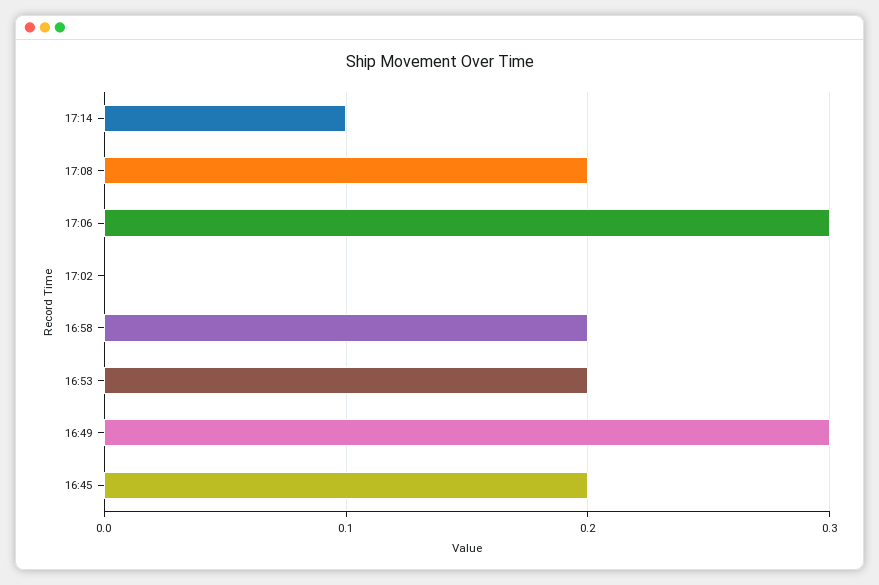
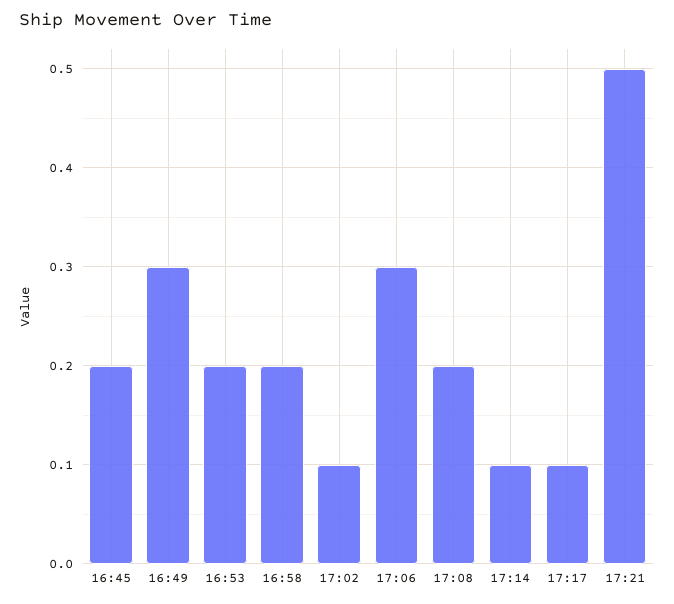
17:02: 0 -> 0.1
17:17: none -> 0.1
17:21: none -> 0.5

